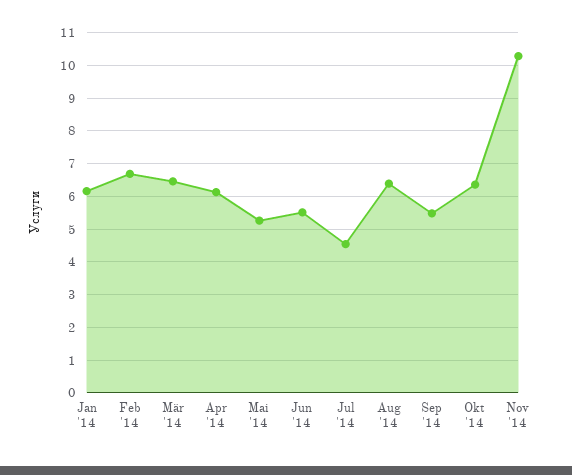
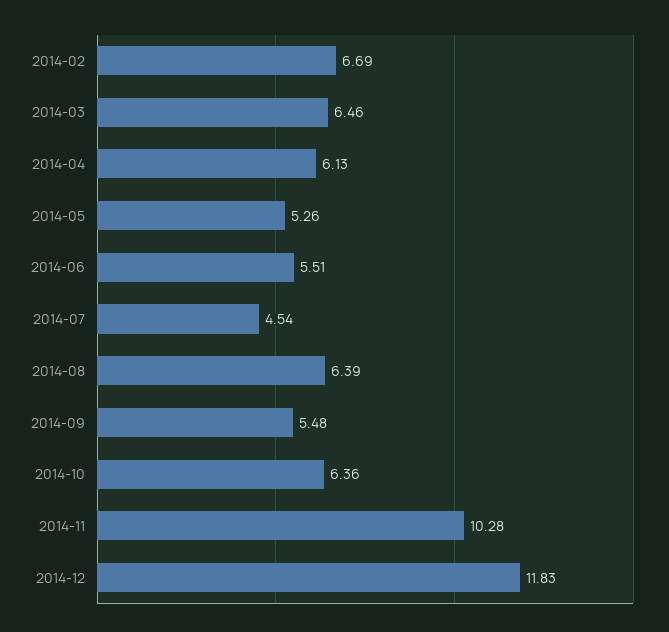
Jan '14: 6.2 -> none
2014-12: none -> 11.83

